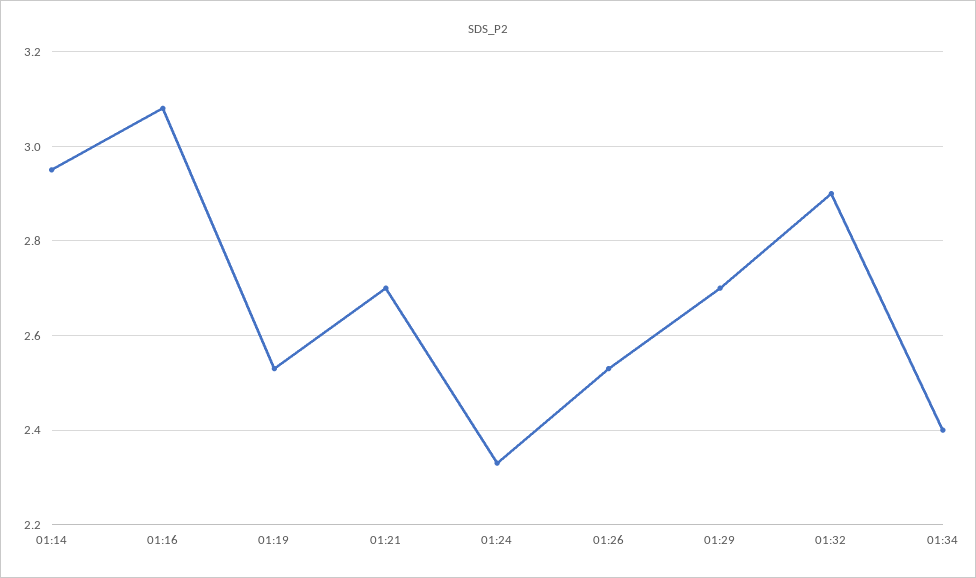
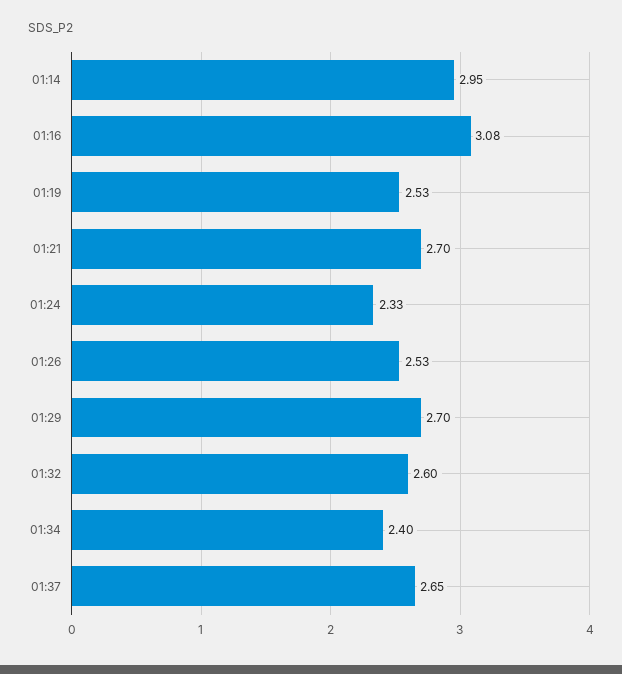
01:32: 2.9 -> 2.6
01:37: none -> 2.65

